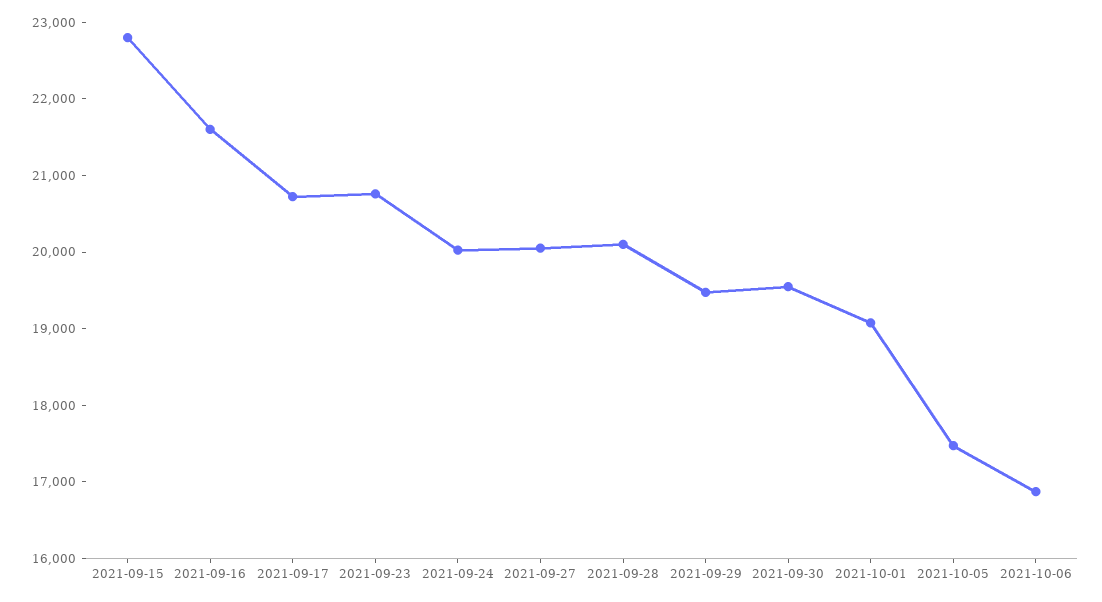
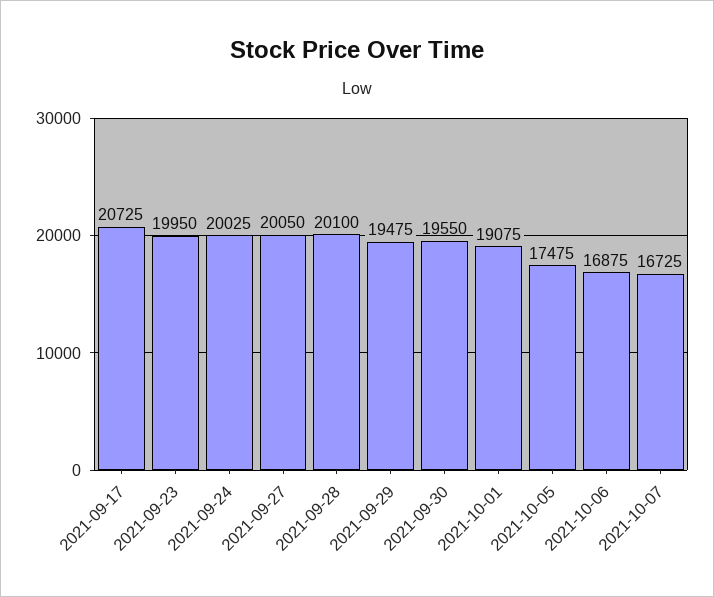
2021-09-15: 22800 -> none
2021-09-16: 21600 -> none
2021-09-23: 20800 -> 19950
2021-10-07: none -> 16725

